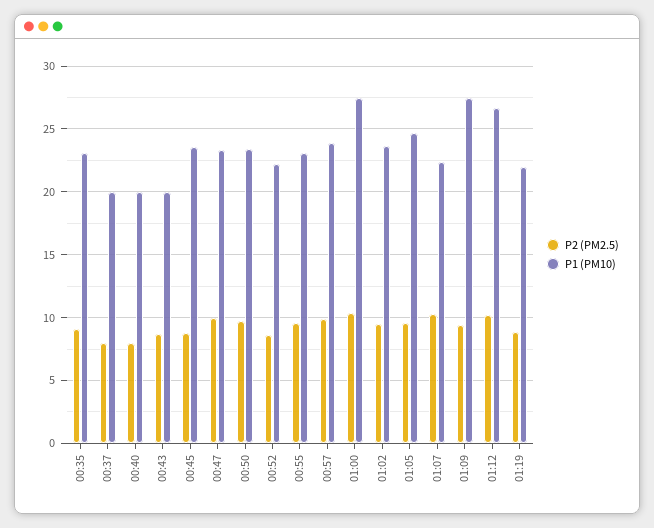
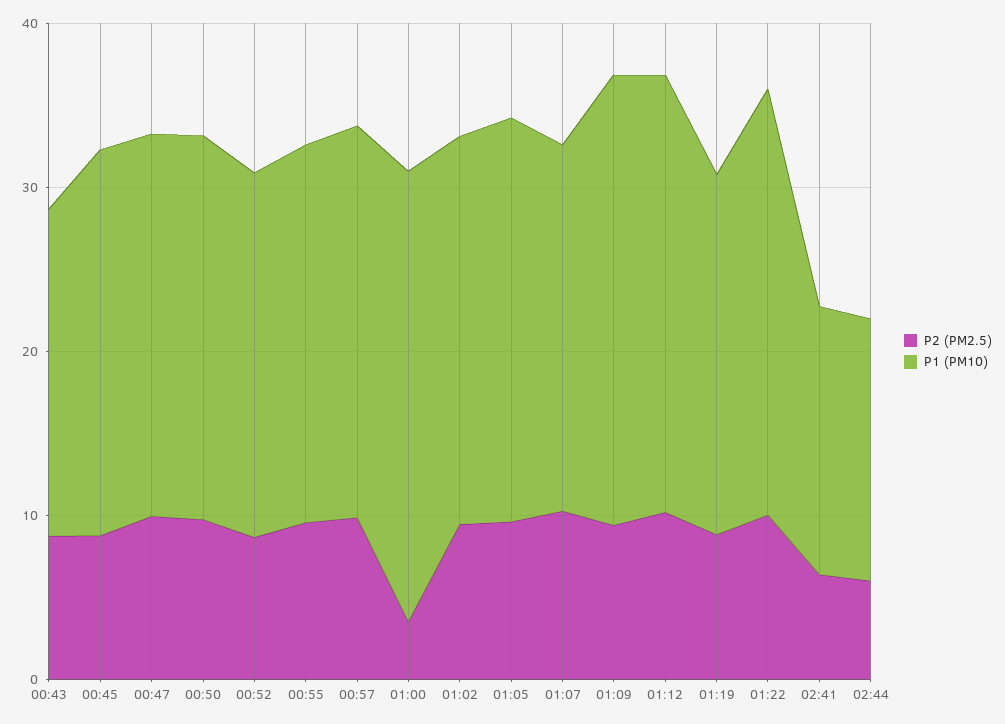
P2 (PM2.5), 00:35: 9 -> none
P1 (PM10), 00:35: 23 -> none
P2 (PM2.5), 00:37: 8 -> none
P1 (PM10), 00:37: 20 -> none
P2 (PM2.5), 00:40: 8 -> none
P1 (PM10), 00:40: 20 -> none
P2 (PM2.5), 01:00: 10.5 -> 4
P2 (PM2.5), 01:22: none -> 10
P1 (PM10), 01:22: none -> 26
P2 (PM2.5), 02:41: none -> 6
P1 (PM10), 02:41: none -> 16
P2 (PM2.5), 02:44: none -> 6
P1 (PM10), 02:44: none -> 16

